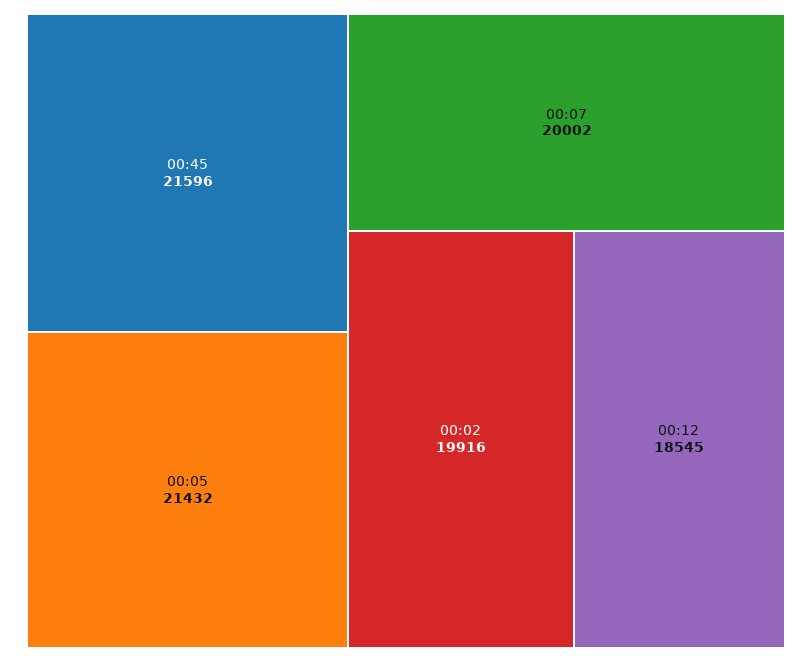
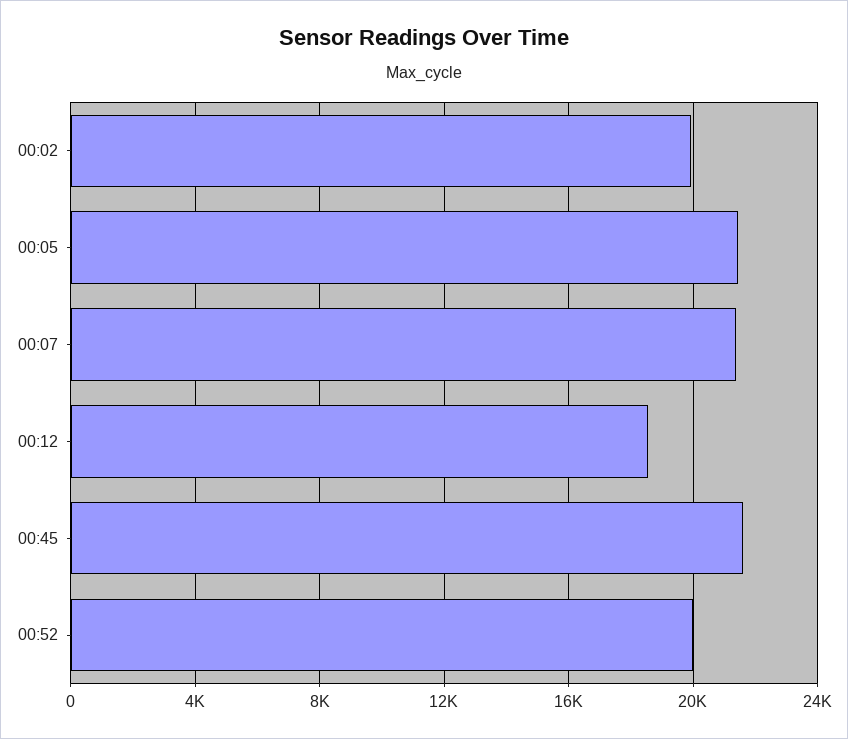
00:07: 20002 -> 21500
00:52: none -> 20000

